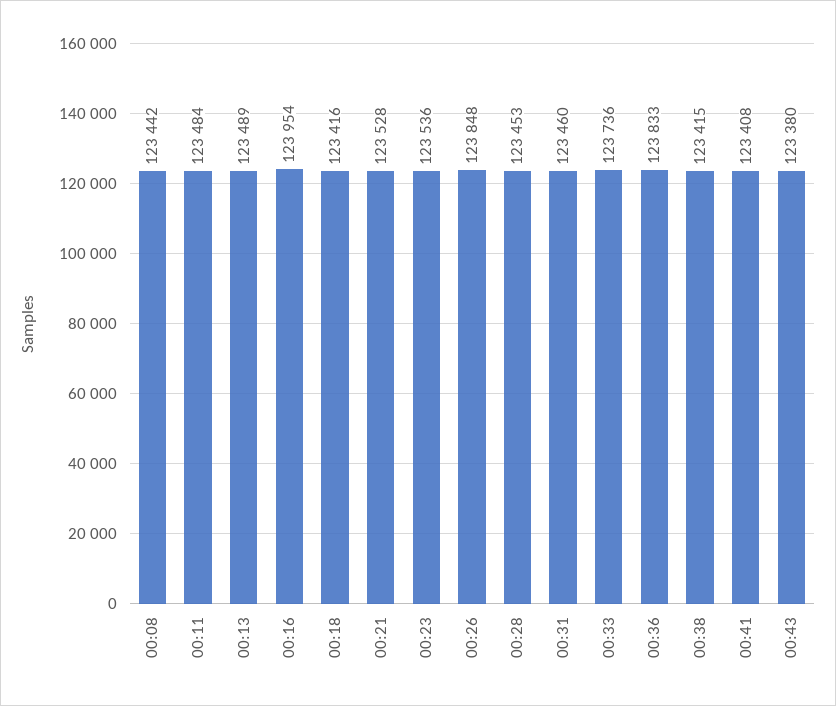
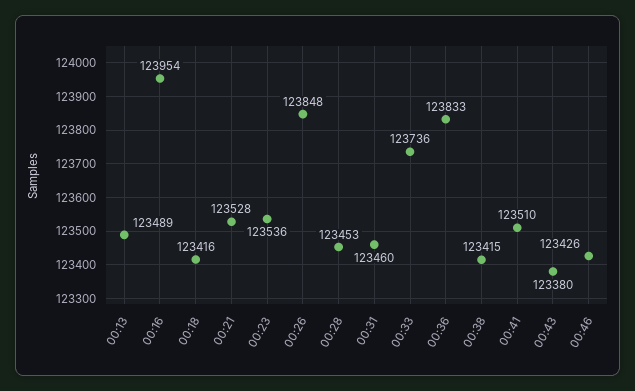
00:08: 123442 -> none
00:11: 123484 -> none
00:41: 123408 -> 123510
00:46: none -> 123426

